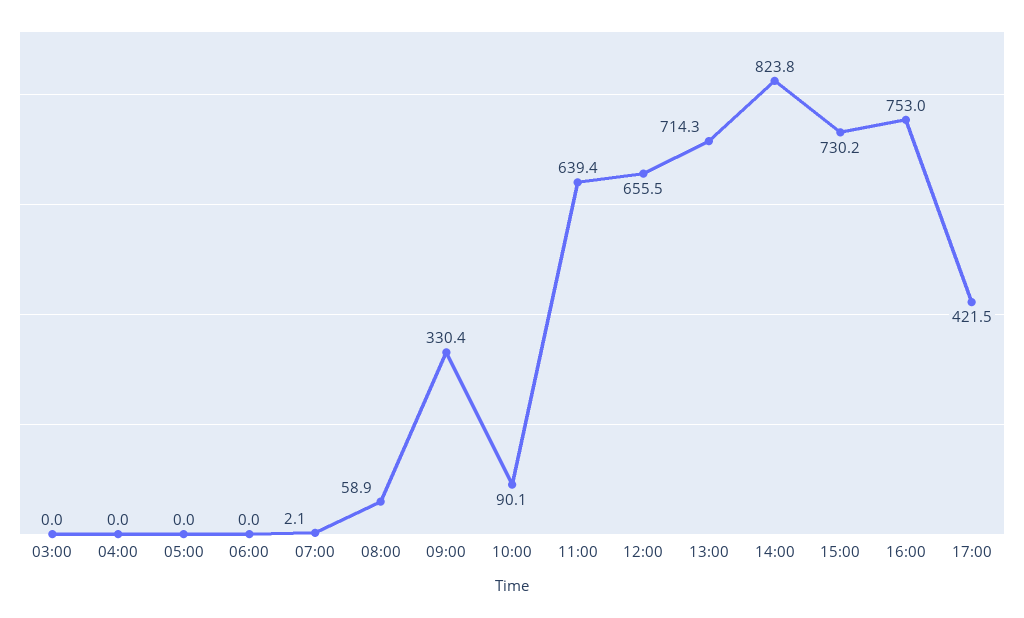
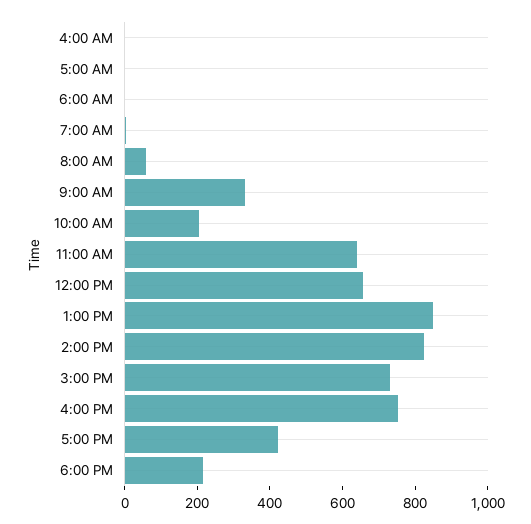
03:00: 0 -> none
10:00: 90.1 -> 200
13:00: 714.3 -> 850
6:00 PM: none -> 200

